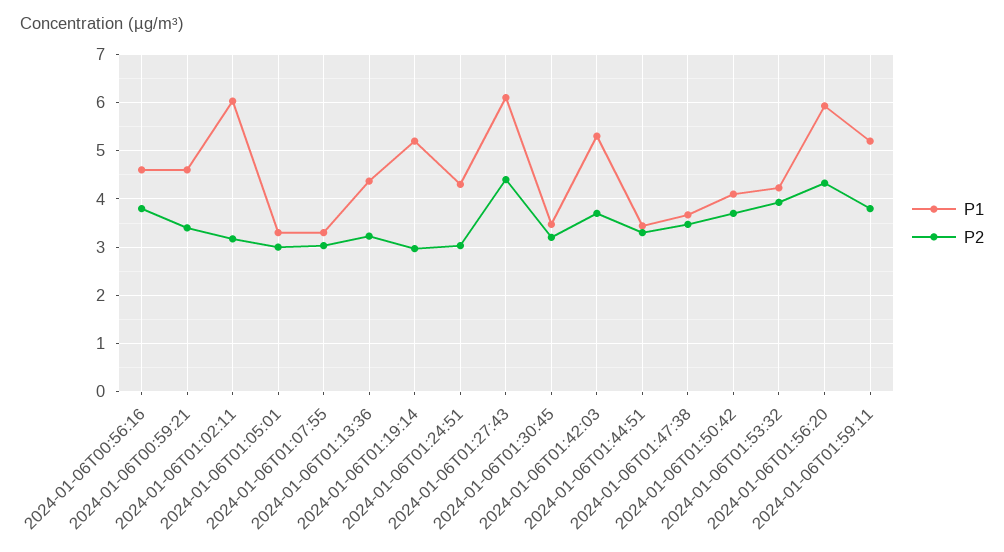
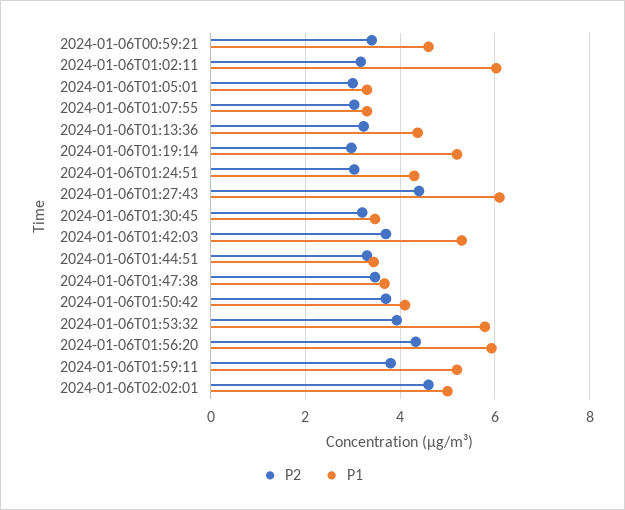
P1, 2024-01-06T00:56:16: 4.6 -> none
P2, 2024-01-06T00:56:16: 3.8 -> none
P1, 2024-01-06T01:53:32: 4.2 -> 5.8
P2, 2024-01-06T02:02:01: none -> 4.6
P1, 2024-01-06T02:02:01: none -> 5

